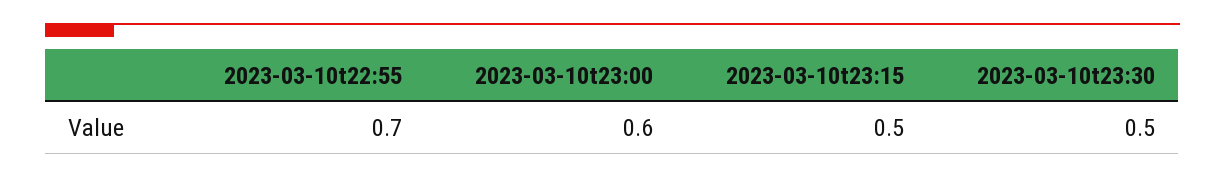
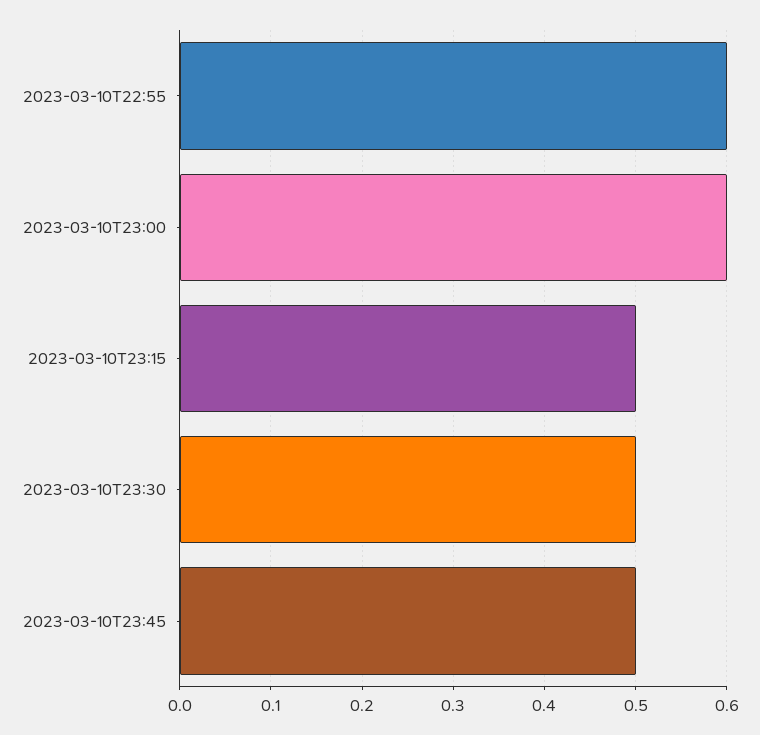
2023-03-10t22:55: 0.7 -> 0.6
2023-03-10T23:45: none -> 0.5

